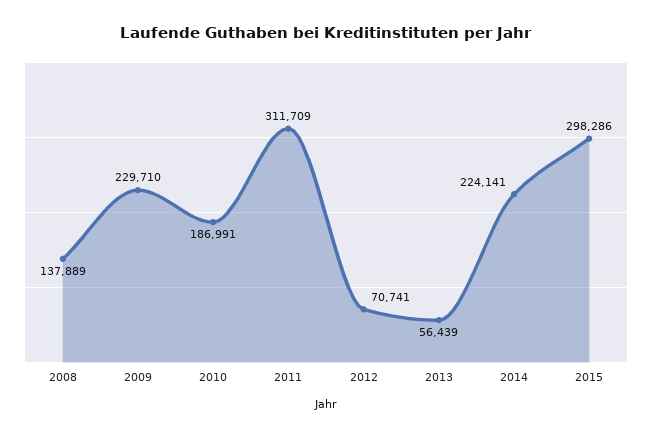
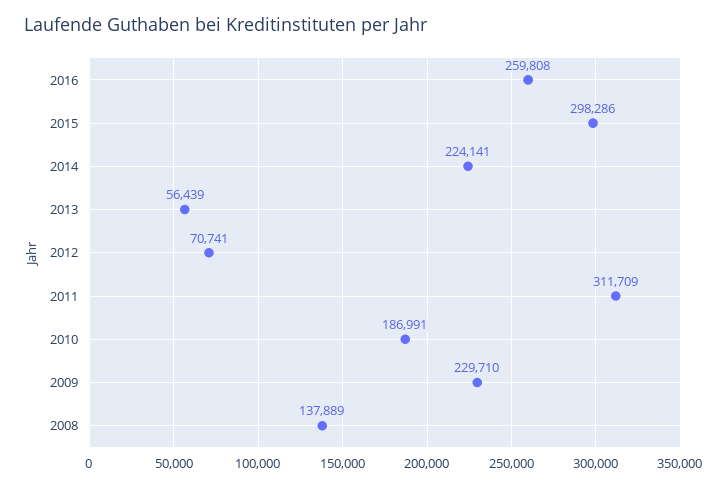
2016: none -> 259808

